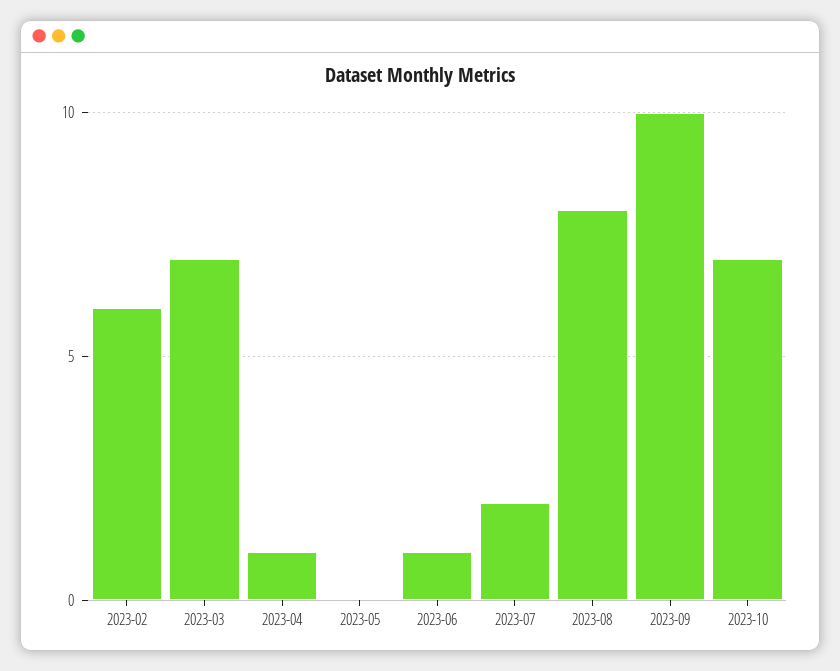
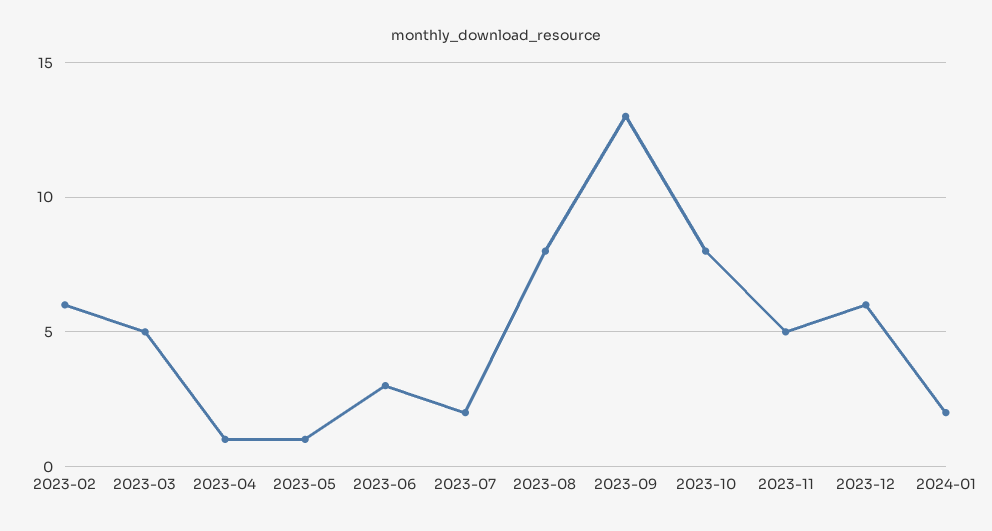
2023-03: 7 -> 5
2023-05: 0 -> 1
2023-06: 1 -> 3
2023-09: 10 -> 13
2023-10: 7 -> 8
2023-11: none -> 5
2023-12: none -> 6
2024-01: none -> 2

